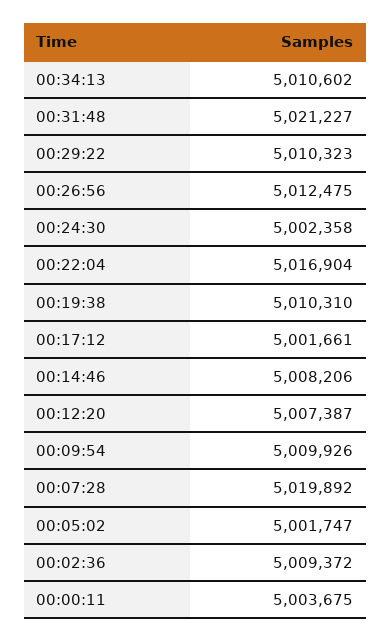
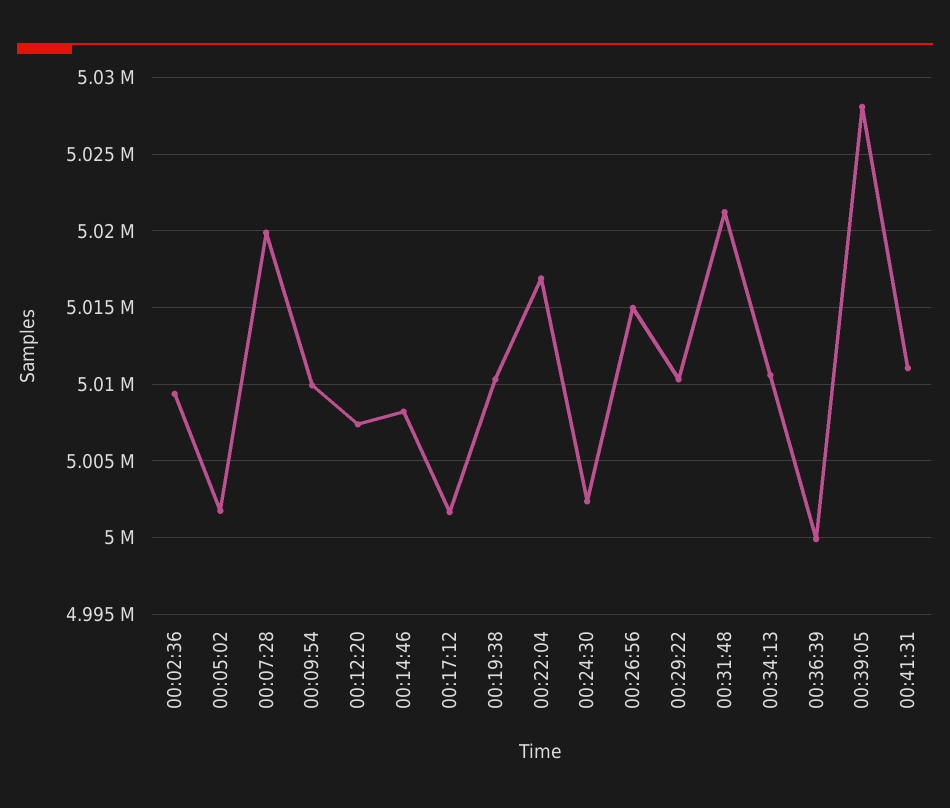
00:26:56: 5012475 -> 5015000
00:00:11: 5003675 -> none
00:36:39: none -> 5000000
00:39:05: none -> 5028000
00:41:31: none -> 5011000

